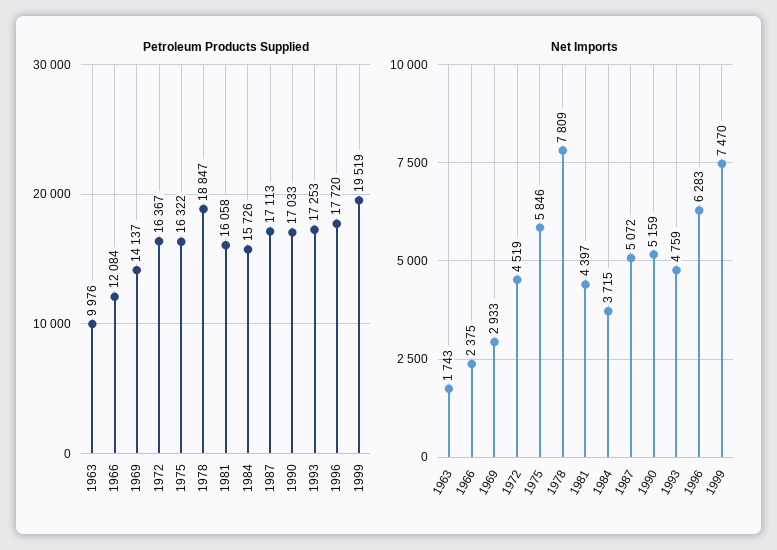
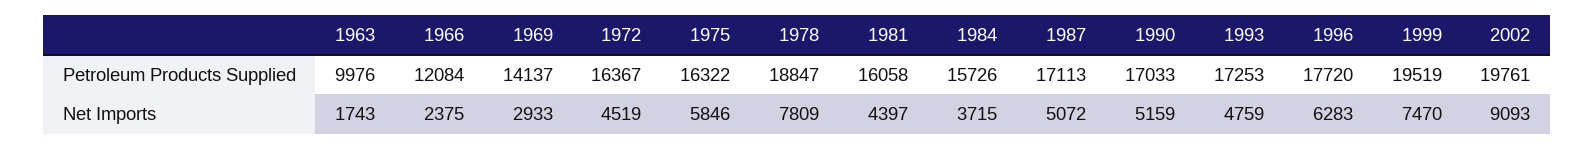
Petroleum Products Supplied, 2002: none -> 19761
Net Imports, 2002: none -> 9093

